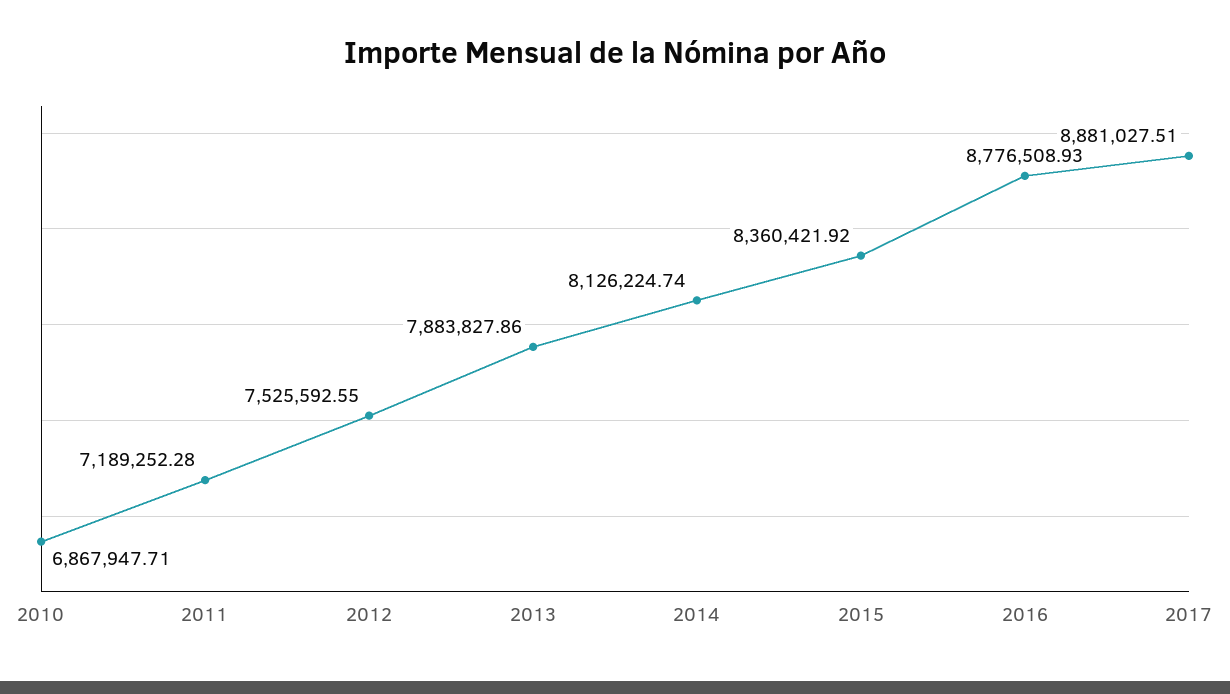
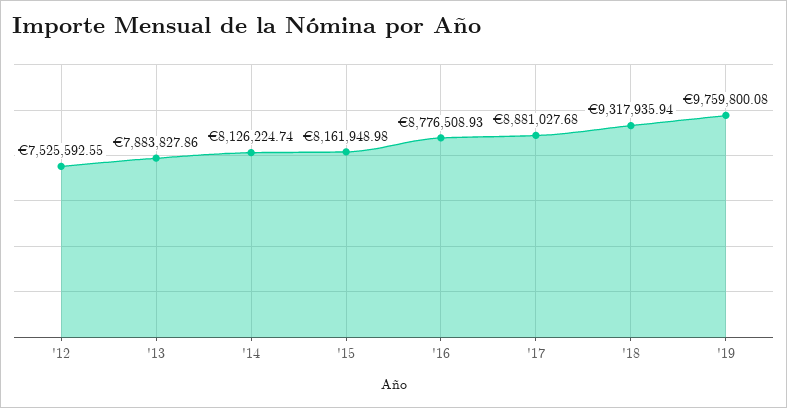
2010: 6867947.71 -> none
2011: 7189252.28 -> none
2015: 8360421.92 -> 8161948.98
2017: 8881027.51 -> 8881027.68
'18: none -> 9317935.94
'19: none -> 9759800.08

